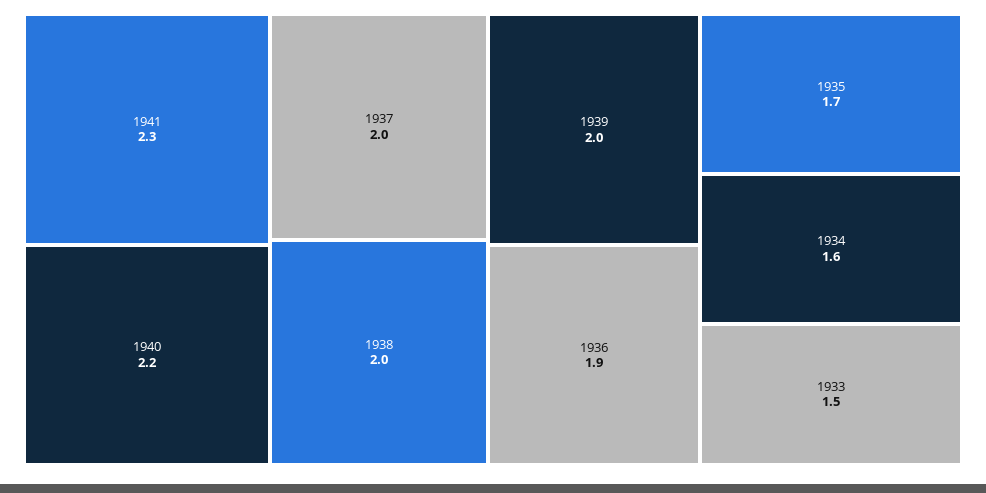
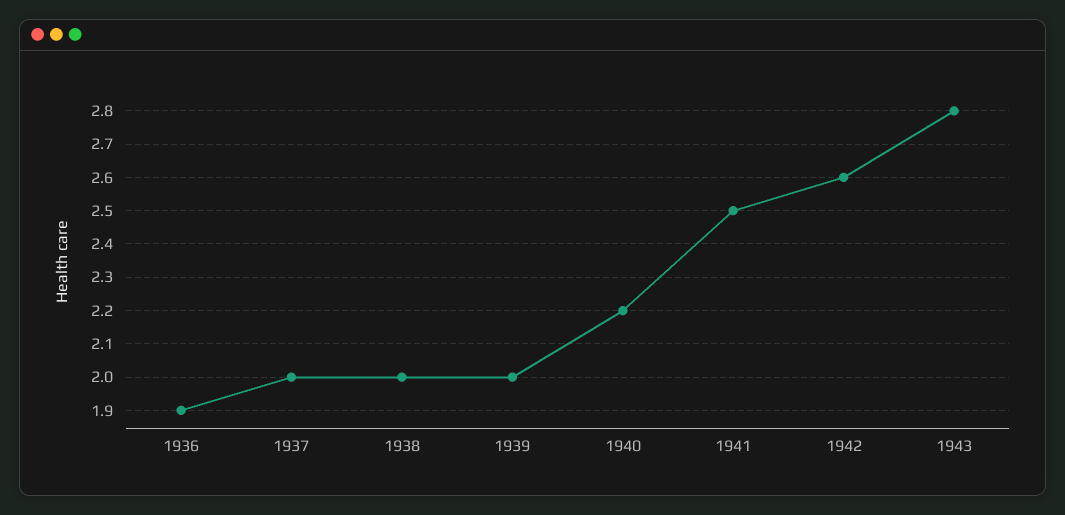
1941: 2.3 -> 2.5
1935: 1.7 -> none
1934: 1.6 -> none
1933: 1.5 -> none
1942: none -> 2.6
1943: none -> 2.8

